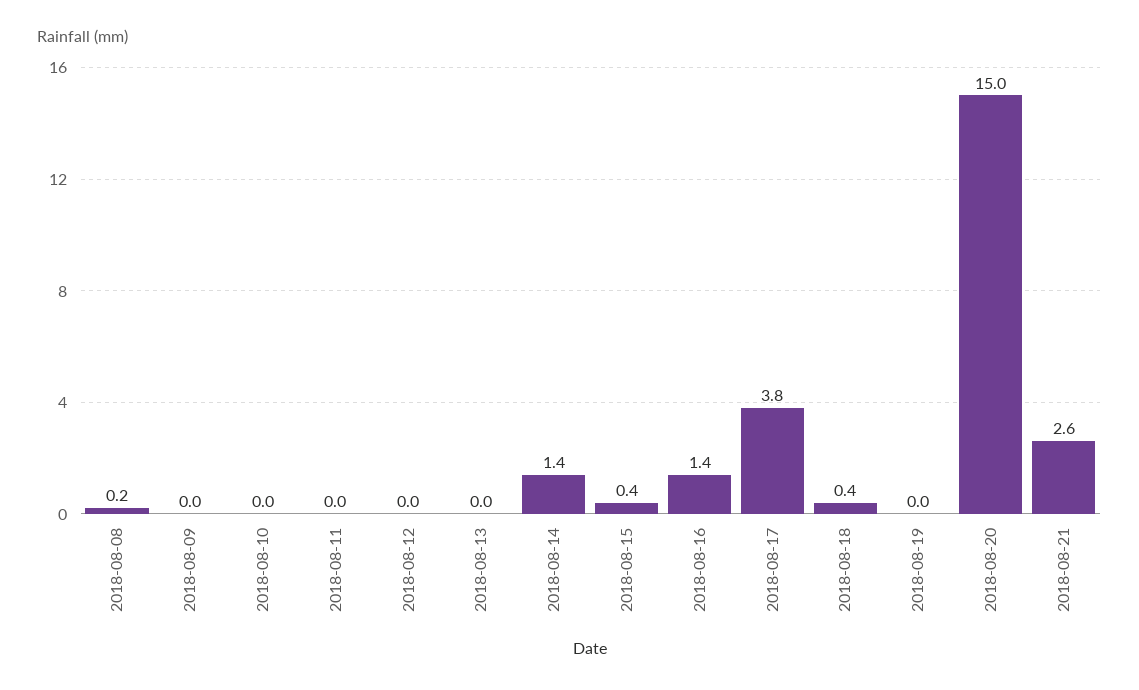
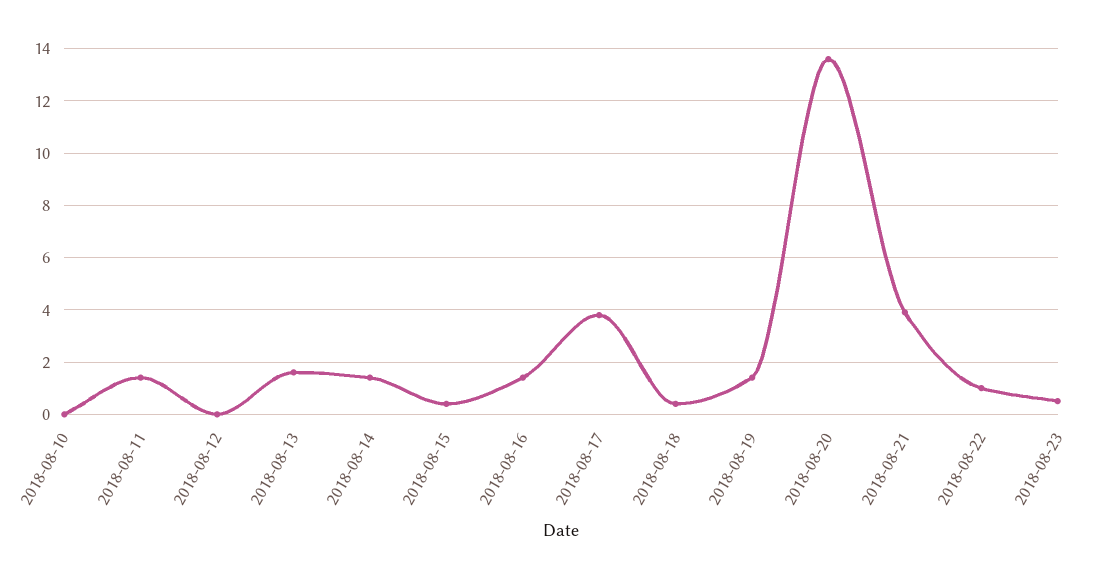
2018-08-08: 0.2 -> none
2018-08-09: 0 -> none
2018-08-11: 0 -> 1.5
2018-08-13: 0 -> 1.5
2018-08-19: 0 -> 1.5
2018-08-20: 15 -> 13.5
2018-08-21: 2.6 -> 4
2018-08-22: none -> 1
2018-08-23: none -> 0.5

